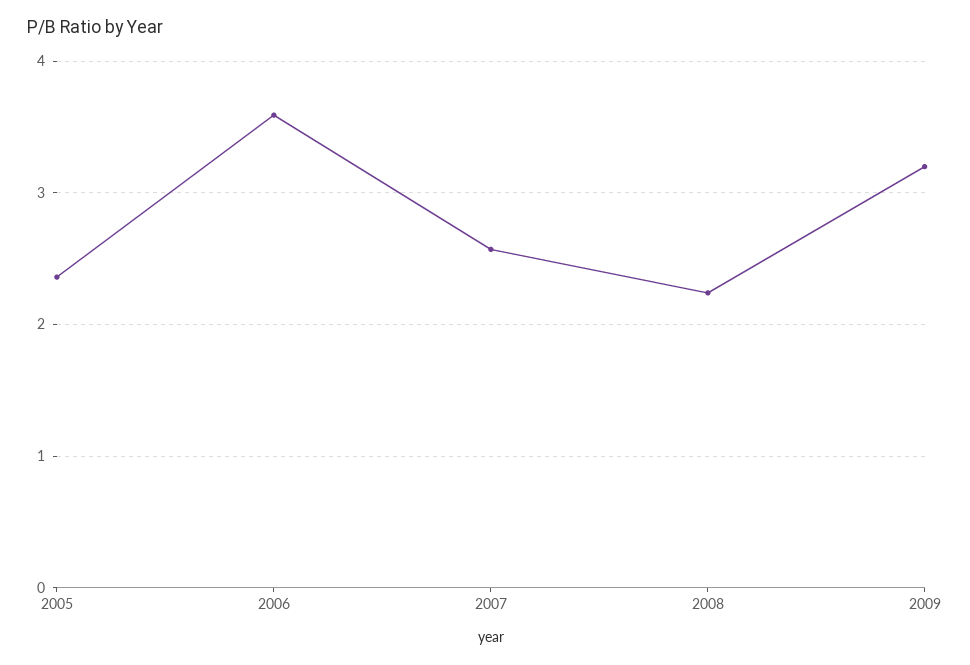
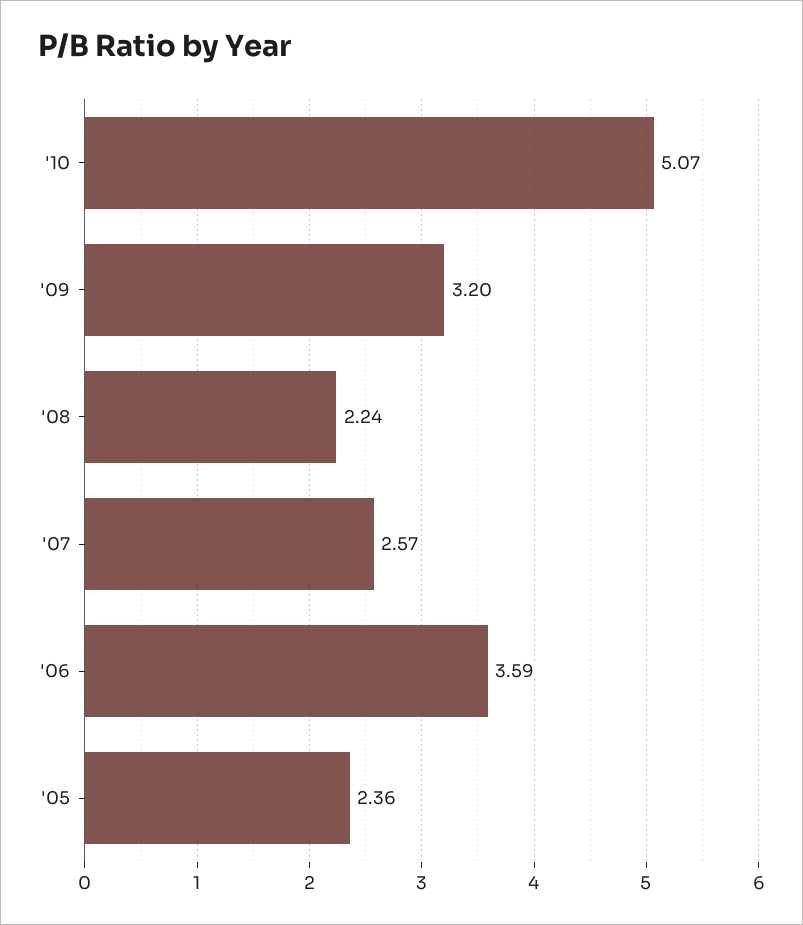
'10: none -> 5.07

